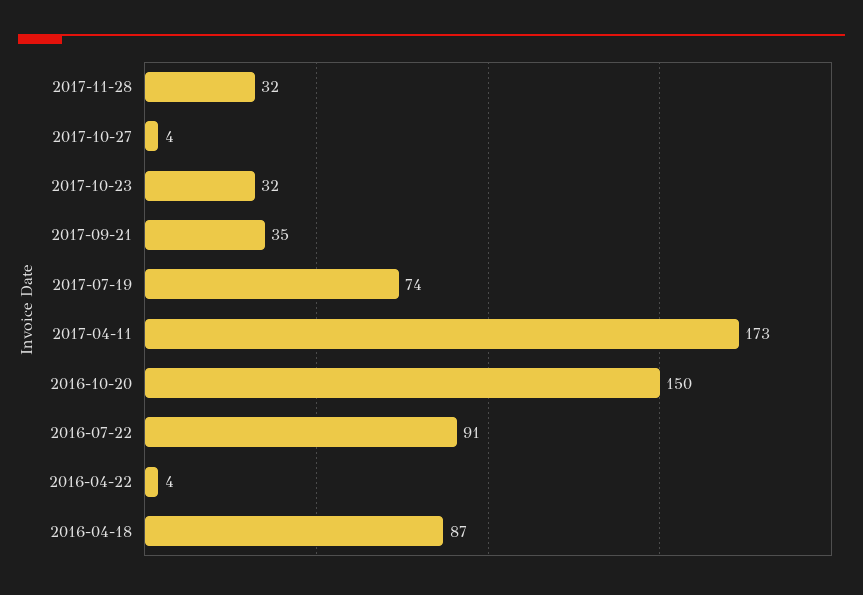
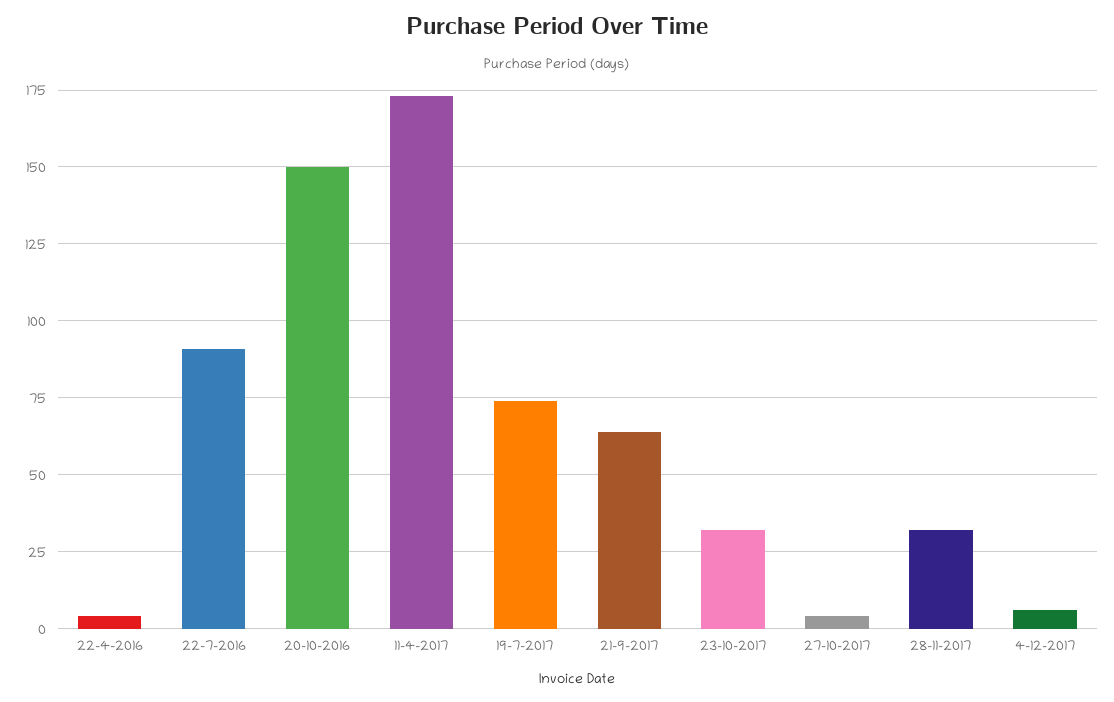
2017-09-21: 35 -> 65
2016-04-18: 87 -> none
4-12-2017: none -> 5

